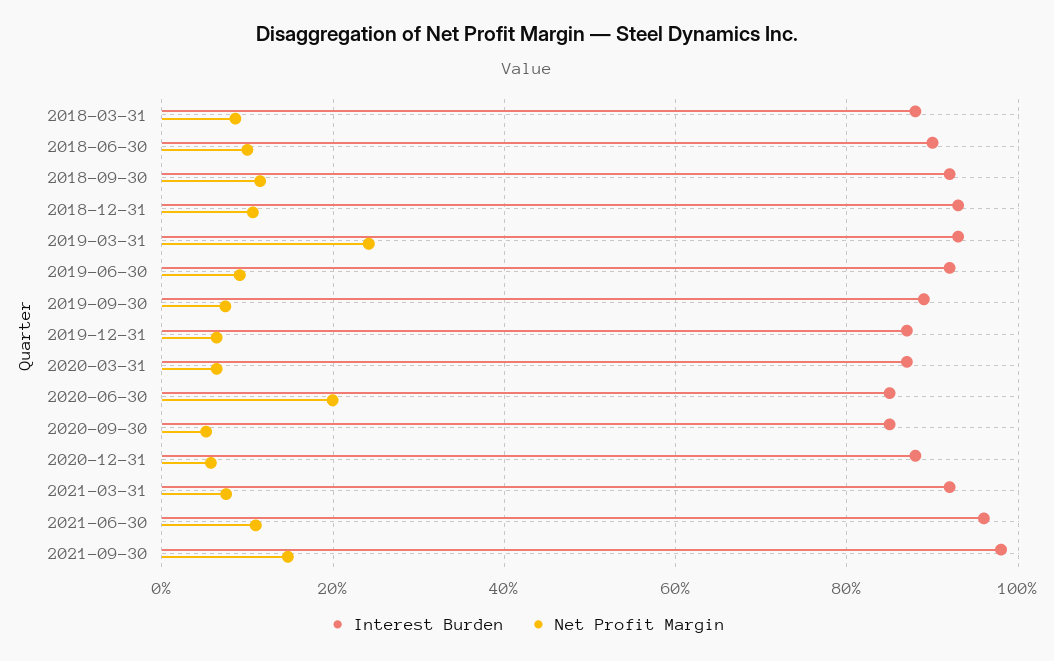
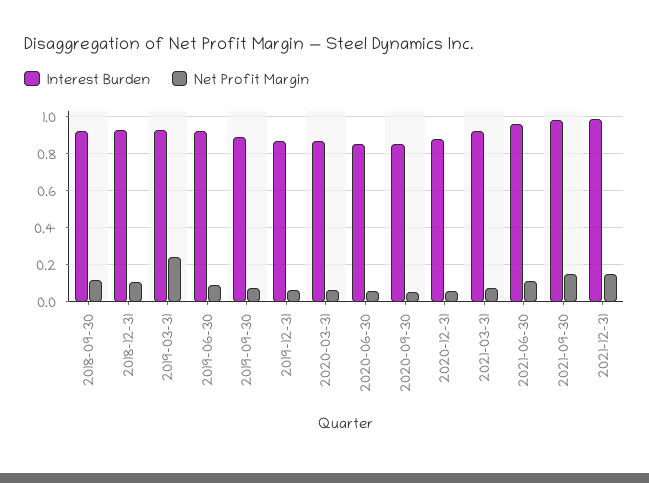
Interest Burden, 2018-03-31: 0.88 -> none
Net Profit Margin, 2018-03-31: 0.08 -> none
Interest Burden, 2018-06-30: 0.9 -> none
Net Profit Margin, 2018-06-30: 0.1 -> none
Net Profit Margin, 2020-06-30: 0.2 -> 0.05
Interest Burden, 2021-12-31: none -> 1
Net Profit Margin, 2021-12-31: none -> 0.15

